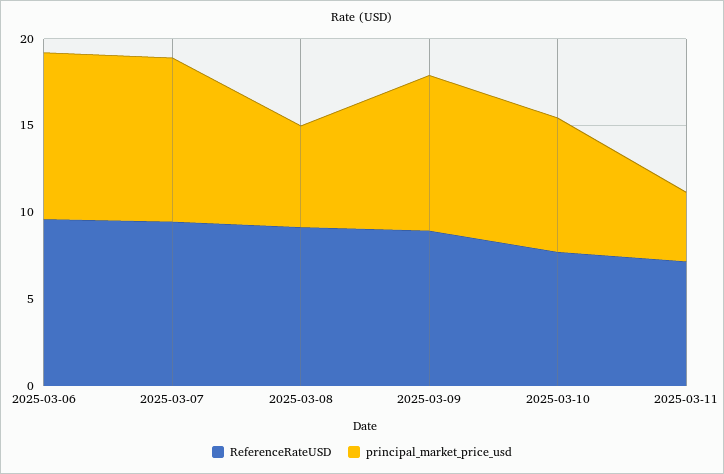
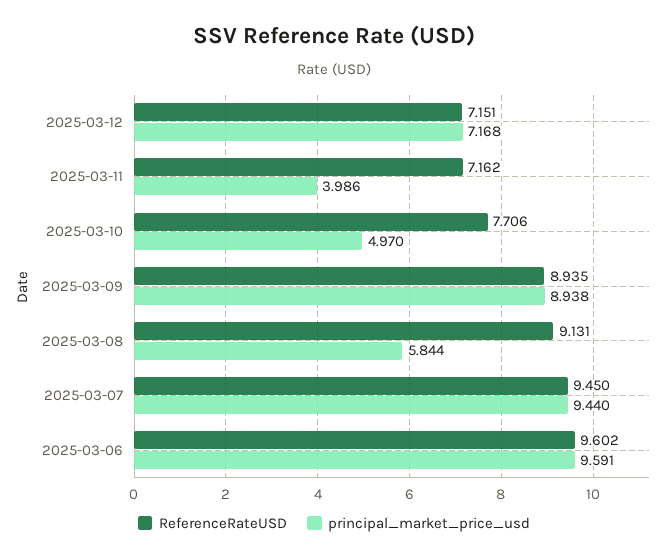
principal_market_price_usd, 2025-03-10: 8 -> 4.97
ReferenceRateUSD, 2025-03-12: none -> 7.151
principal_market_price_usd, 2025-03-12: none -> 7.168

